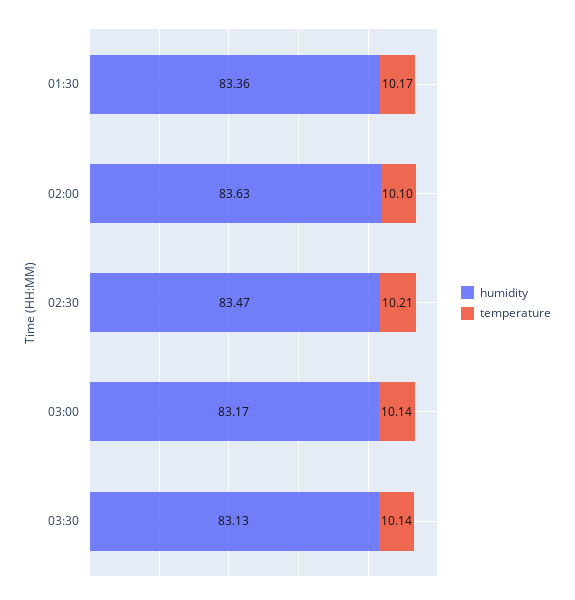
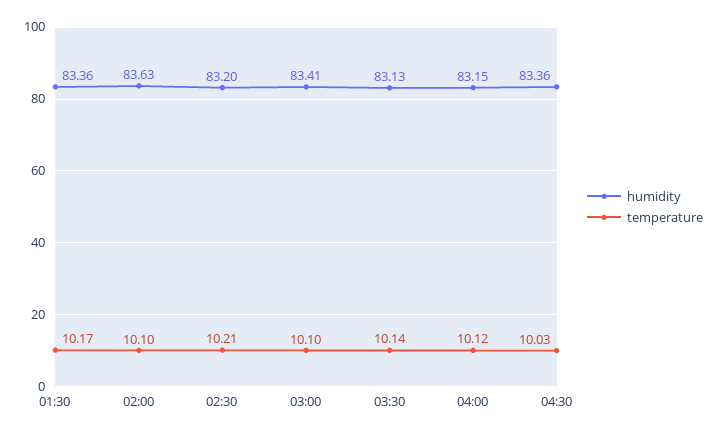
humidity, 02:30: 83.47 -> 83.2
humidity, 03:00: 83.17 -> 83.41
temperature, 03:00: 10.14 -> 10.1
humidity, 04:00: none -> 83.15
temperature, 04:00: none -> 10.12
humidity, 04:30: none -> 83.36
temperature, 04:30: none -> 10.03

